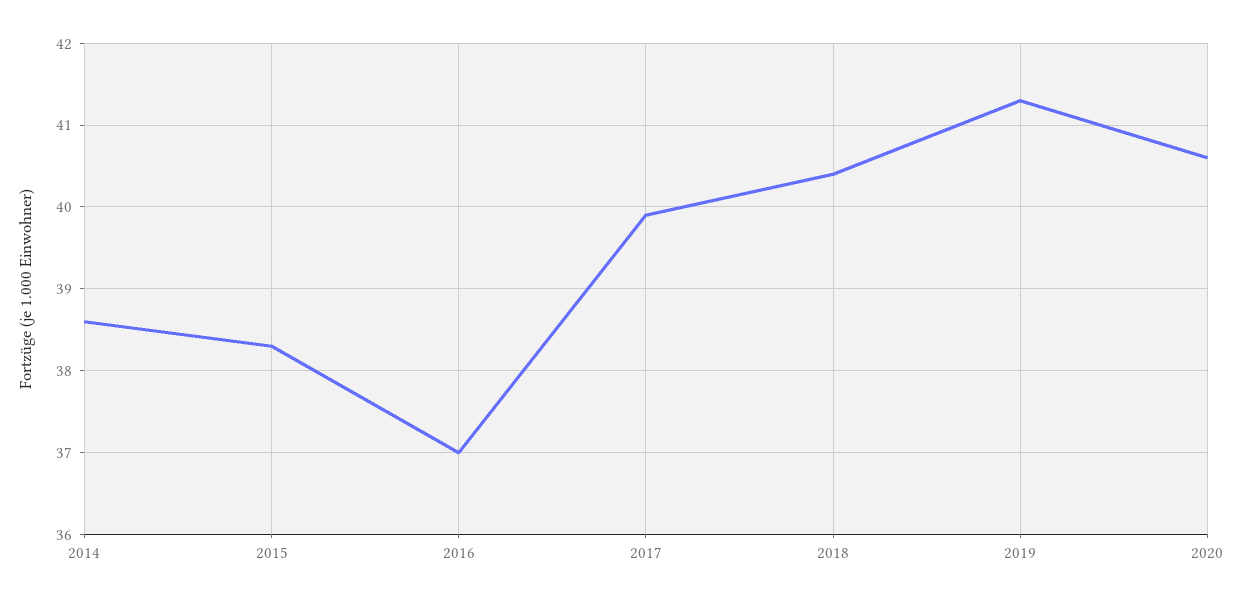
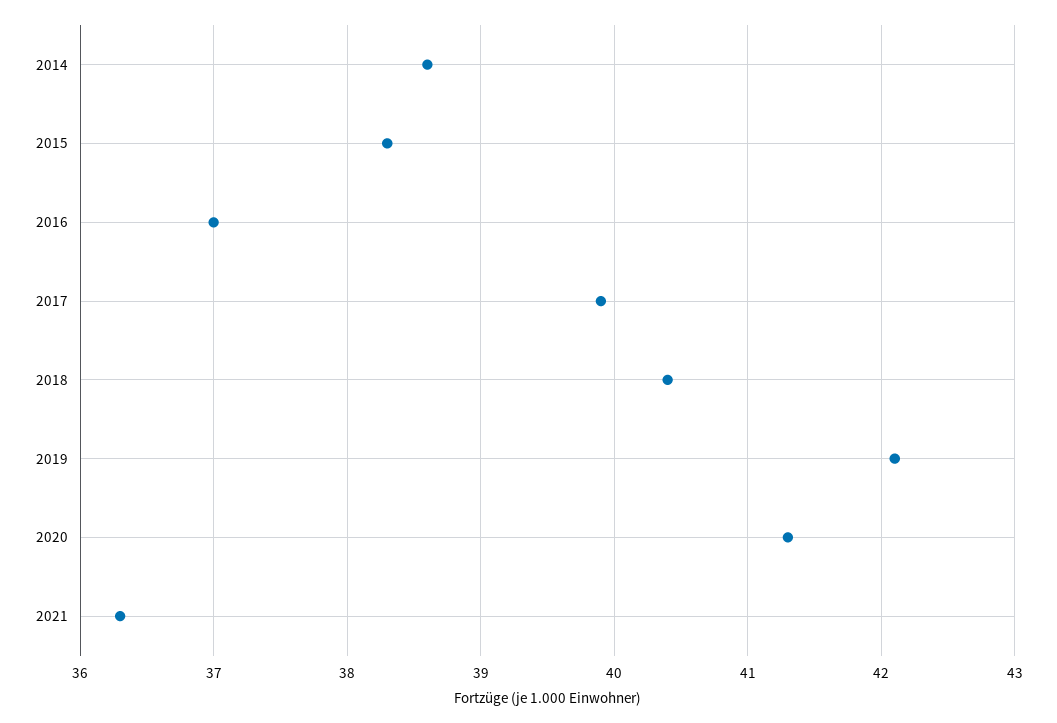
2019: 41.3 -> 42.1
2020: 40.6 -> 41.3
2021: none -> 36.3

